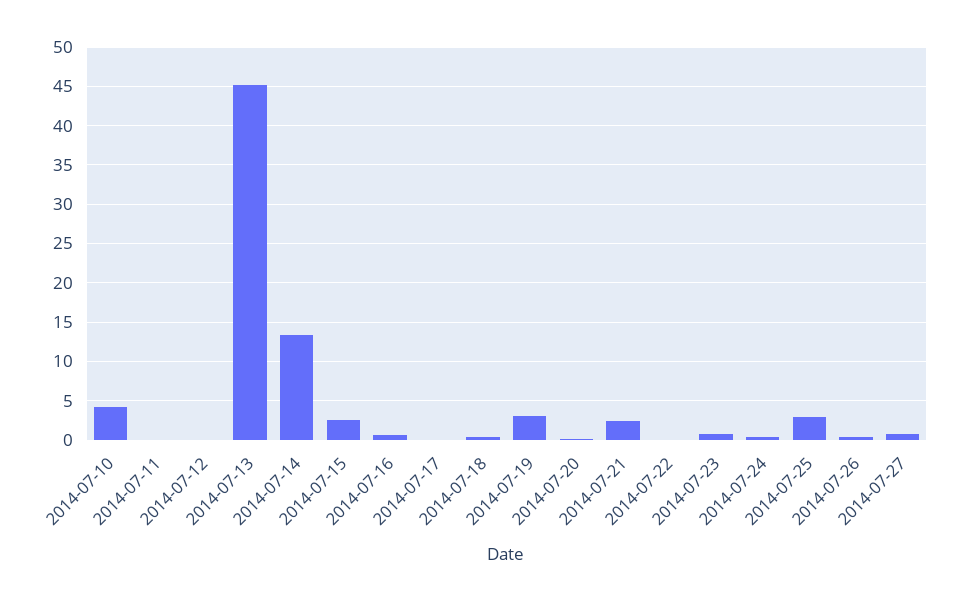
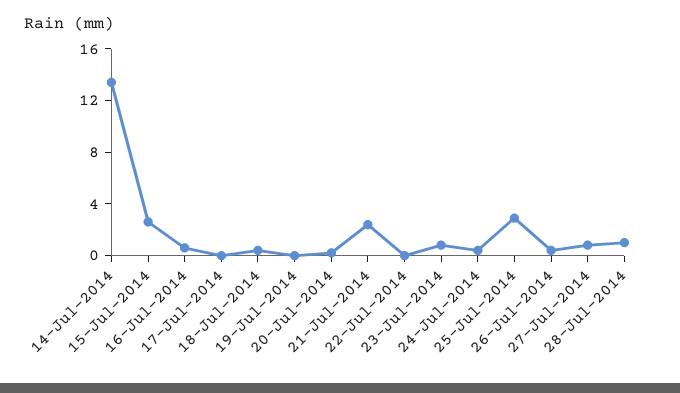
2014-07-10: 4 -> none
2014-07-11: 0 -> none
2014-07-12: 0 -> none
2014-07-13: 45 -> none
2014-07-19: 3 -> 0
28-Jul-2014: none -> 1

